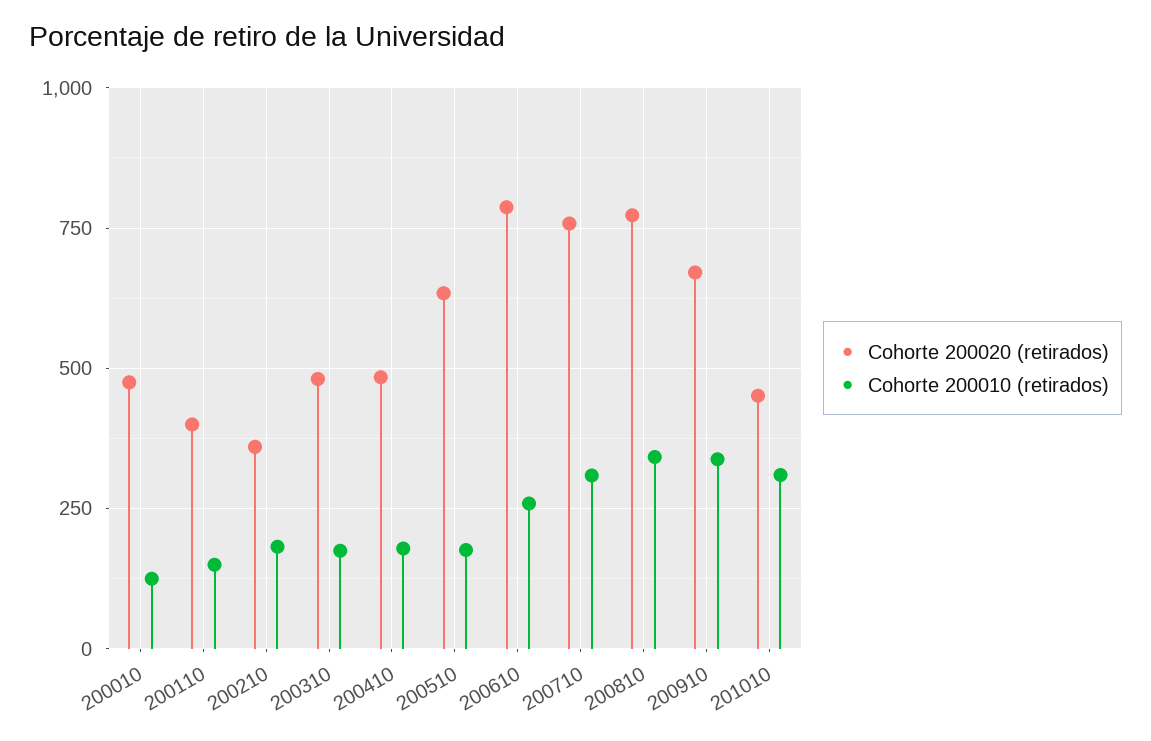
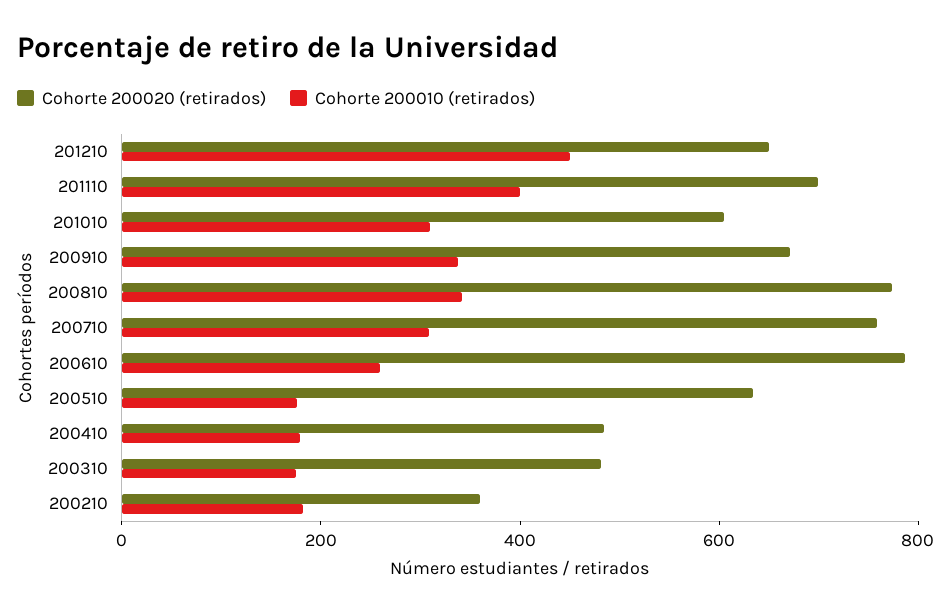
Cohorte 200020 (retirados), 200010: 475 -> none
Cohorte 200010 (retirados), 200010: 125 -> none
Cohorte 200020 (retirados), 200110: 400 -> none
Cohorte 200010 (retirados), 200110: 150 -> none
Cohorte 200020 (retirados), 201010: 450 -> 600
Cohorte 200020 (retirados), 201210: none -> 650
Cohorte 200010 (retirados), 201210: none -> 450
Cohorte 200020 (retirados), 201110: none -> 700
Cohorte 200010 (retirados), 201110: none -> 400

